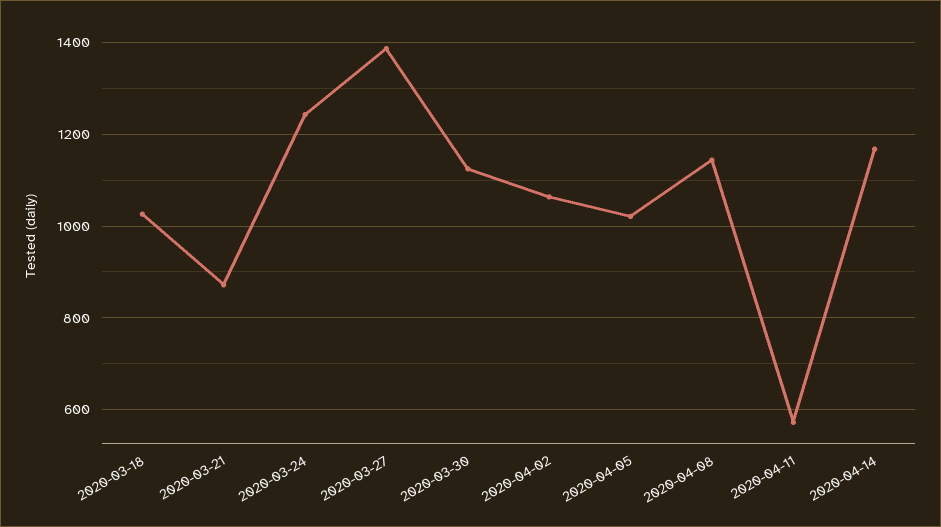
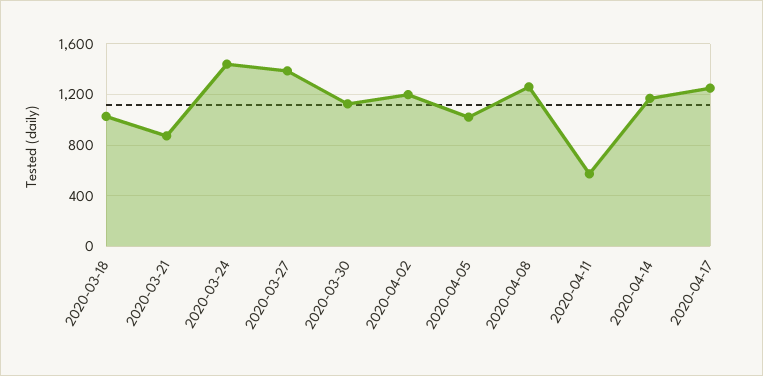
2020-03-24: 1240 -> 1450
2020-04-02: 1060 -> 1200
2020-04-08: 1140 -> 1250
2020-04-17: none -> 1250

